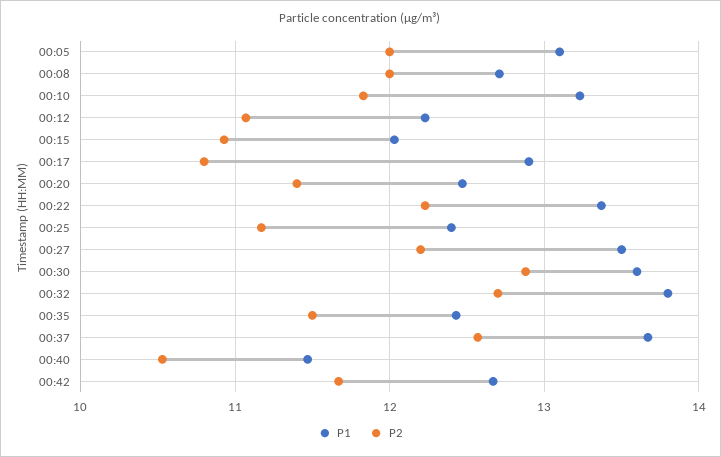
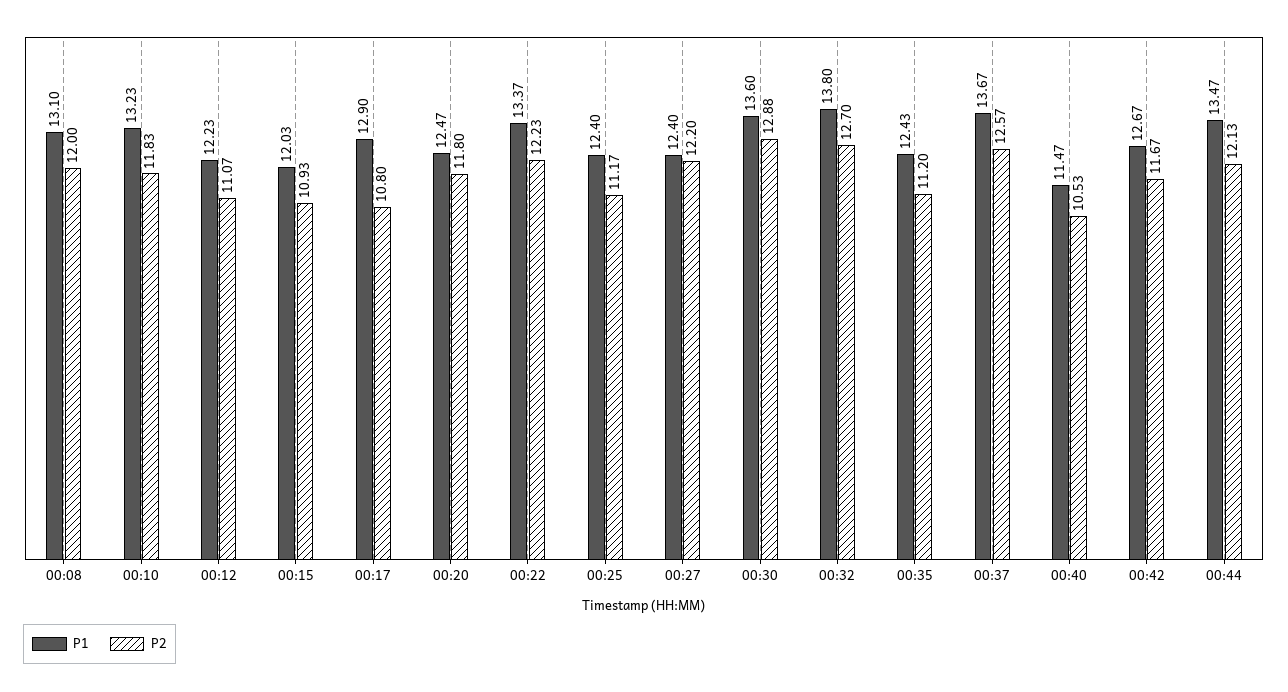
P1, 00:05: 13.1 -> none
P2, 00:05: 12 -> none
P1, 00:08: 12.7 -> 13.1
P2, 00:20: 11.4 -> 11.8
P1, 00:27: 13.5 -> 12.4
P2, 00:35: 11.5 -> 11.2
P1, 00:44: none -> 13.47
P2, 00:44: none -> 12.13

